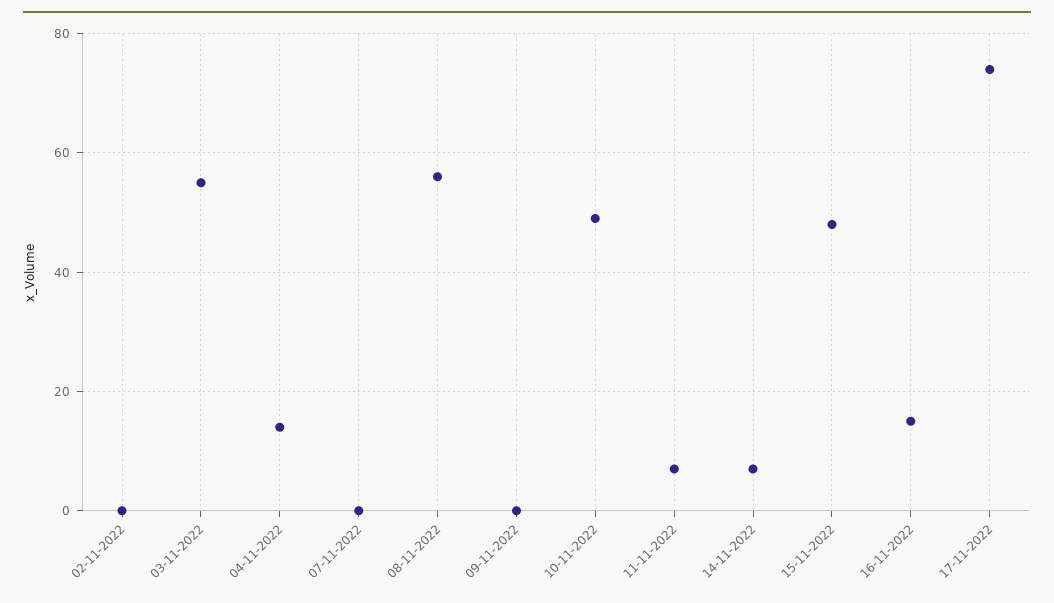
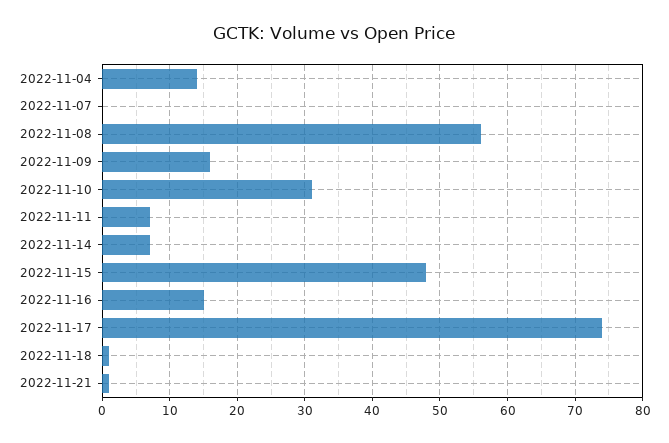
02-11-2022: 0 -> none
03-11-2022: 55 -> none
09-11-2022: 0 -> 16
10-11-2022: 50 -> 31
2022-11-18: none -> 1
2022-11-21: none -> 1

